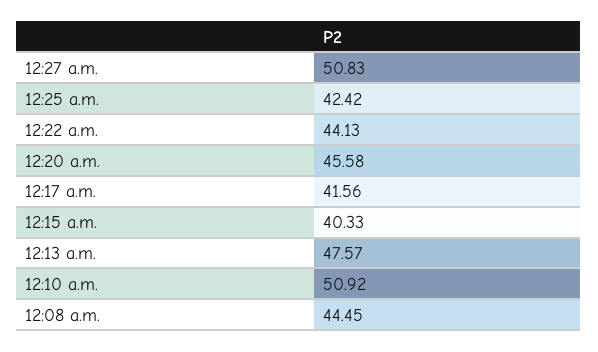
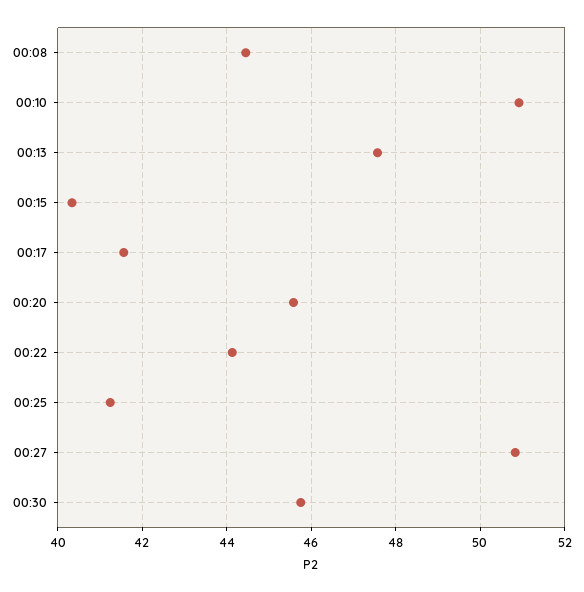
12:25 a.m.: 42.42 -> 41.2
00:30: none -> 45.8

